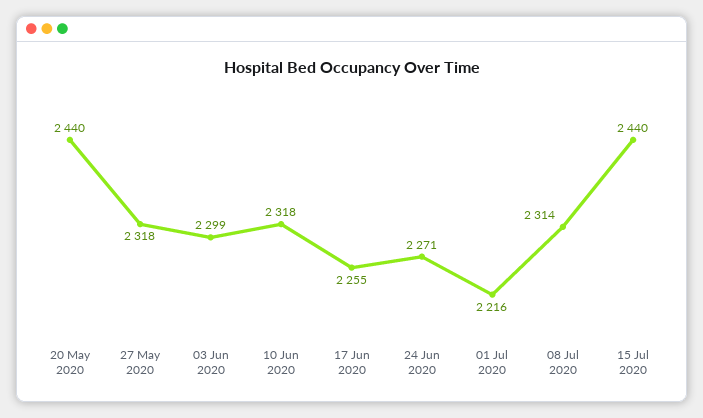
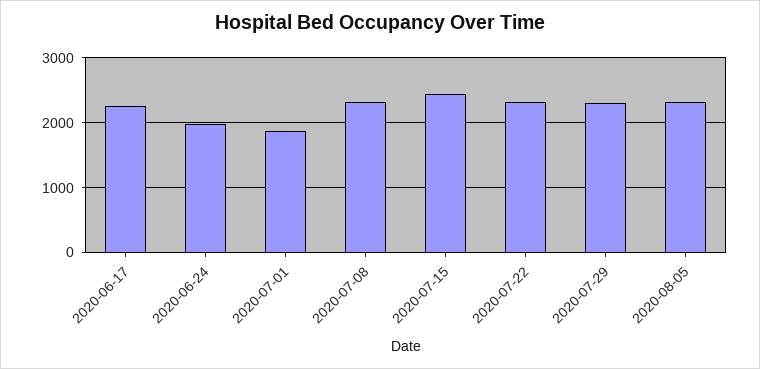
20 May 2020: 2440 -> none
27 May 2020: 2318 -> none
03 Jun 2020: 2299 -> none
10 Jun 2020: 2318 -> none
24 Jun 2020: 2271 -> 2000
01 Jul 2020: 2216 -> 1900
2020-07-22: none -> 2300
2020-07-29: none -> 2300
2020-08-05: none -> 2300

